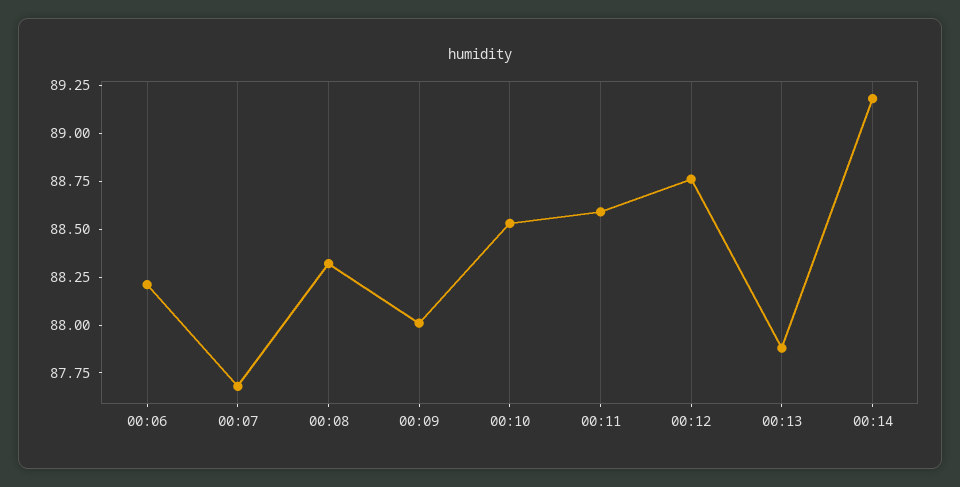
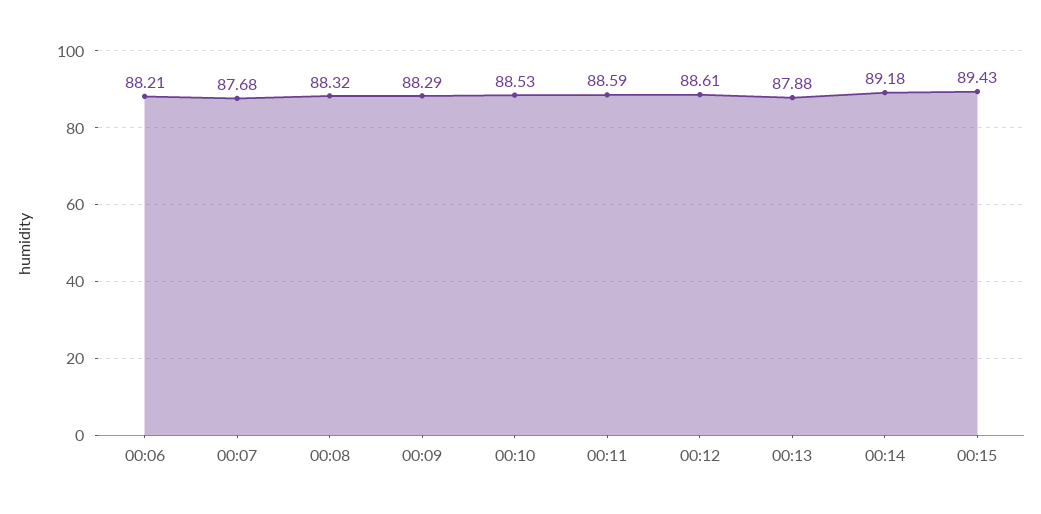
00:09: 88 -> 88.29
00:12: 88.75 -> 88.61
00:15: none -> 89.43

